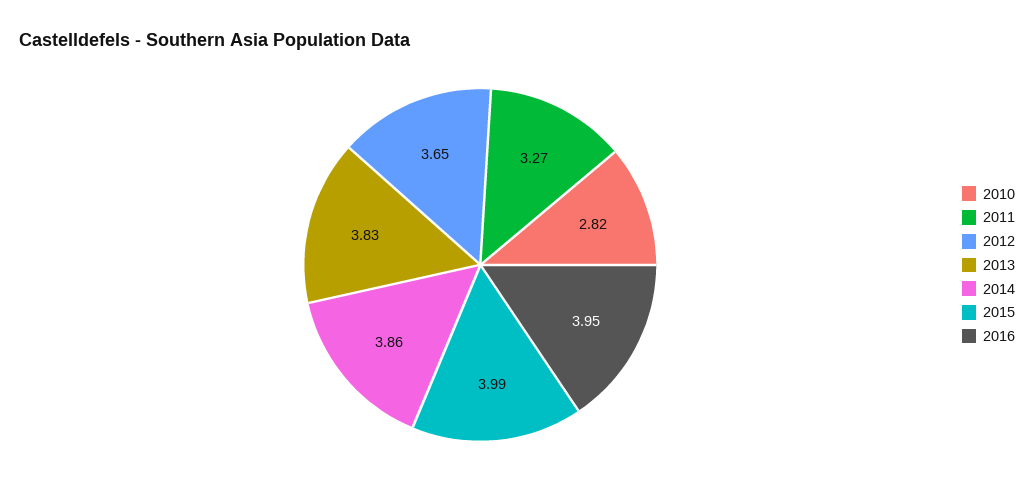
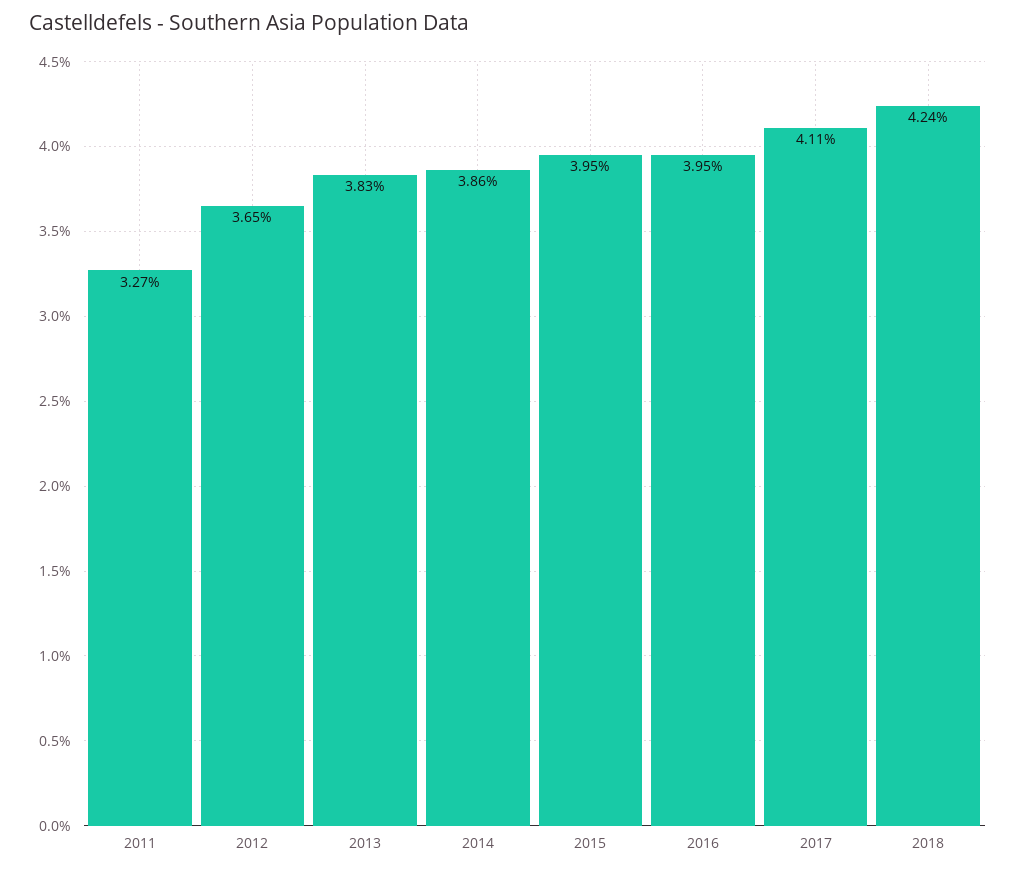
2010: 2.82 -> none
2015: 3.99 -> 3.95
2017: none -> 4.11
2018: none -> 4.24

